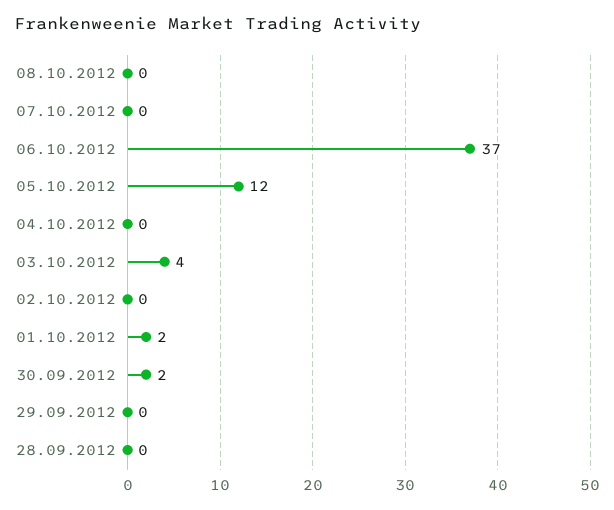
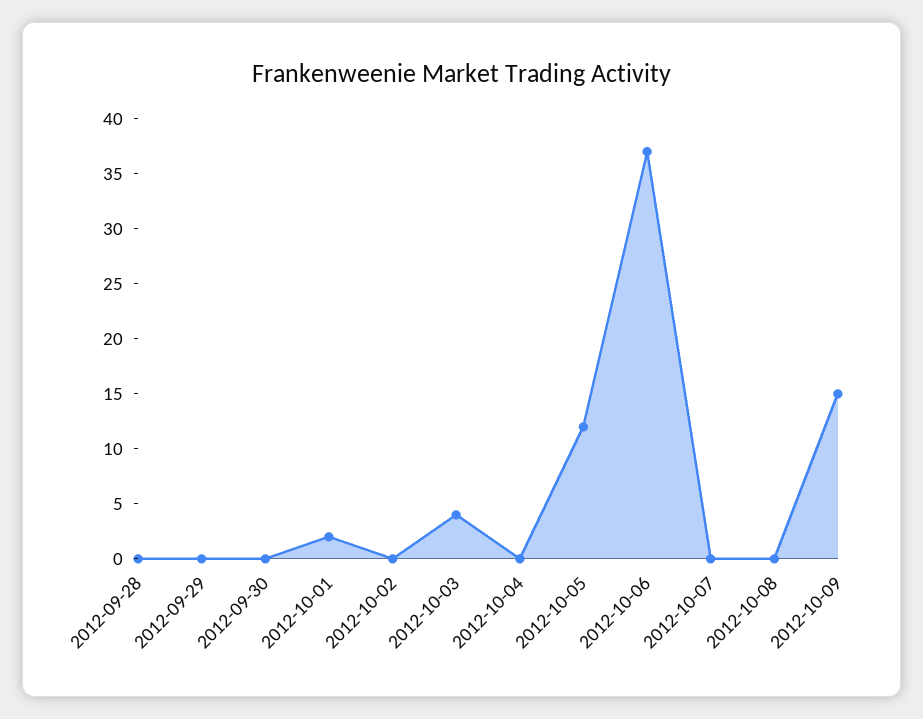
30.09.2012: 2 -> 0
2012-10-09: none -> 15

